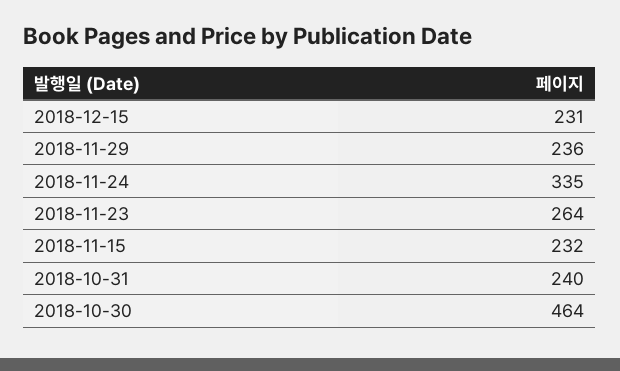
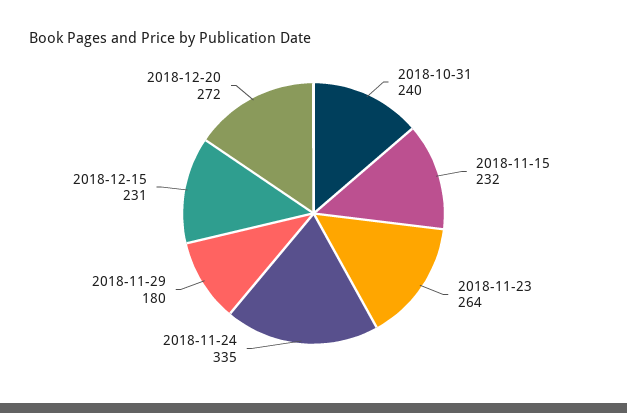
2018-11-29: 236 -> 180
2018-10-30: 464 -> none
2018-12-20: none -> 272

